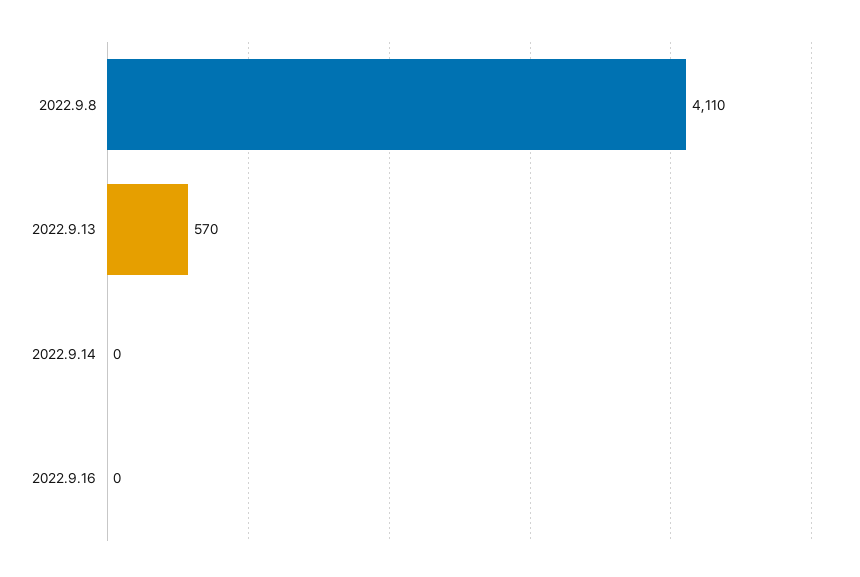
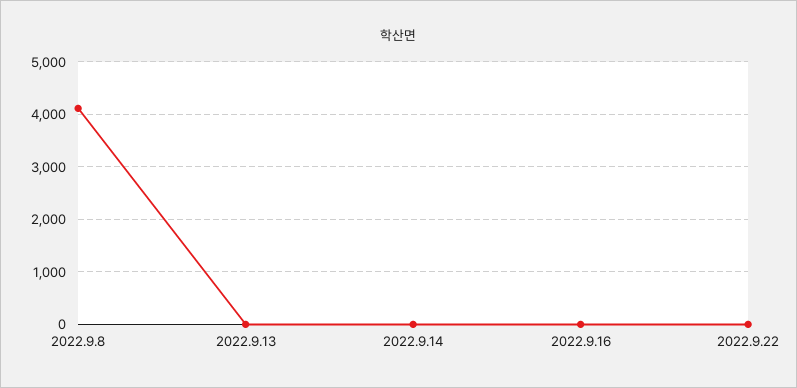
2022.9.13: 570 -> 0
2022.9.22: none -> 0

